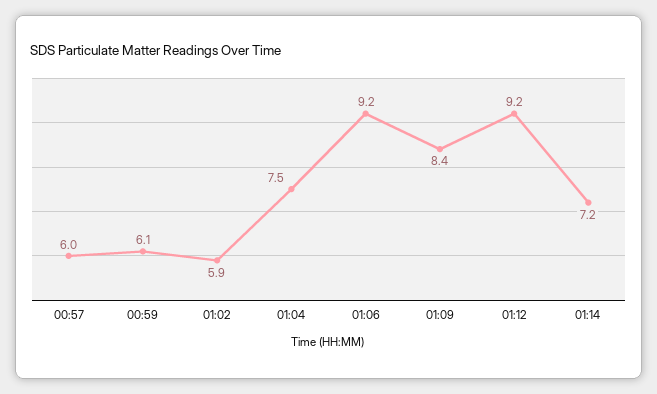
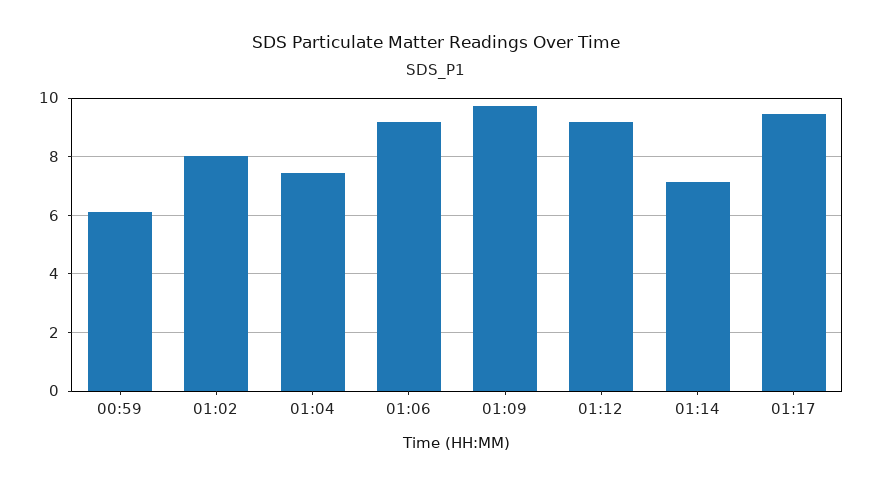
00:57: 6 -> none
01:02: 5.9 -> 8
01:09: 8.4 -> 9.75
01:17: none -> 9.5

